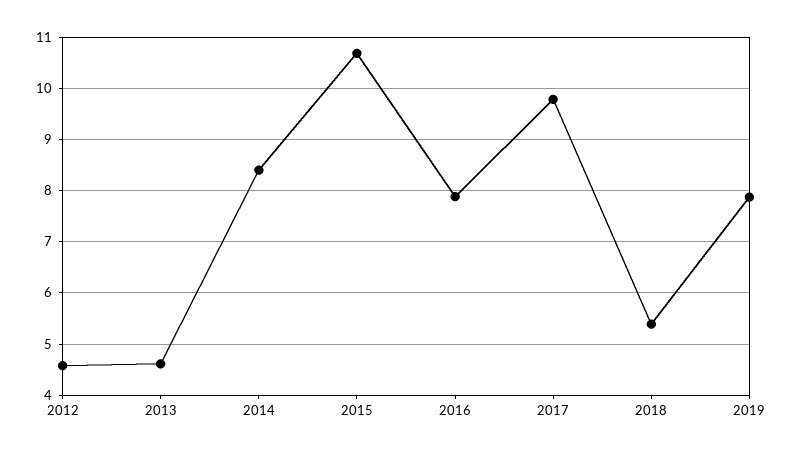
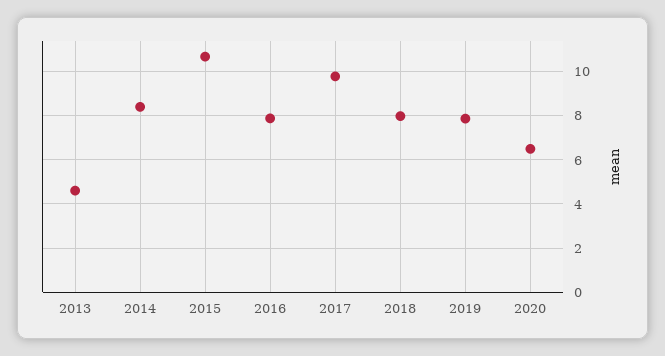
2012: 4.6 -> none
2018: 5.4 -> 8
2020: none -> 6.5

